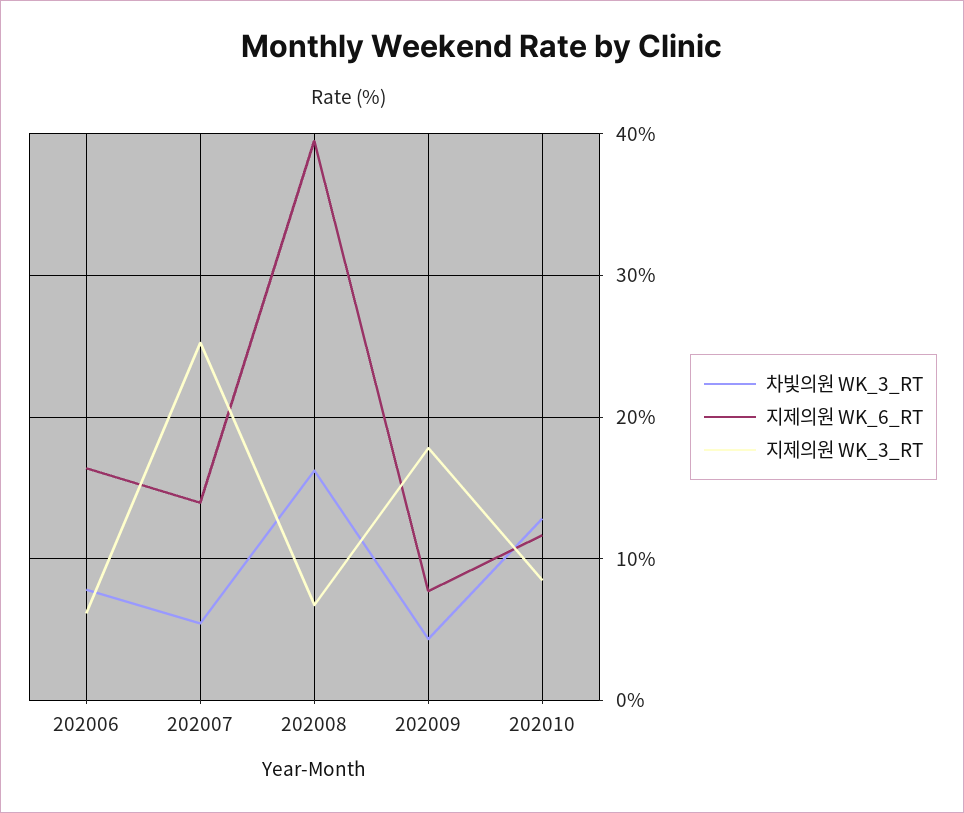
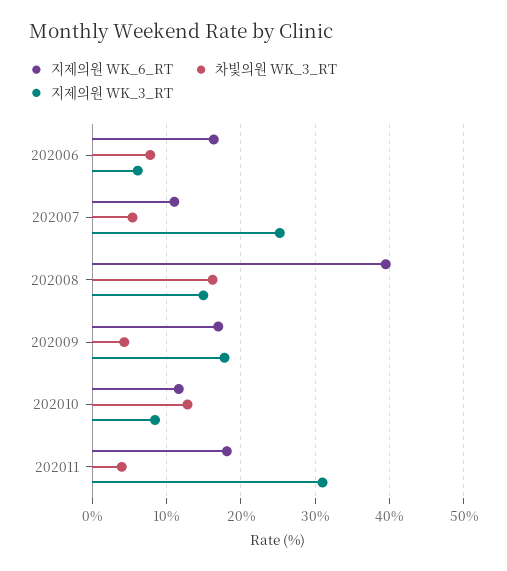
지제의원 WK_6_RT, 202007: 14 -> 11
지제의원 WK_3_RT, 202008: 7 -> 15
지제의원 WK_6_RT, 202009: 8 -> 17
지제의원 WK_6_RT, 202011: none -> 18
차빛의원 WK_3_RT, 202011: none -> 4
지제의원 WK_3_RT, 202011: none -> 31

